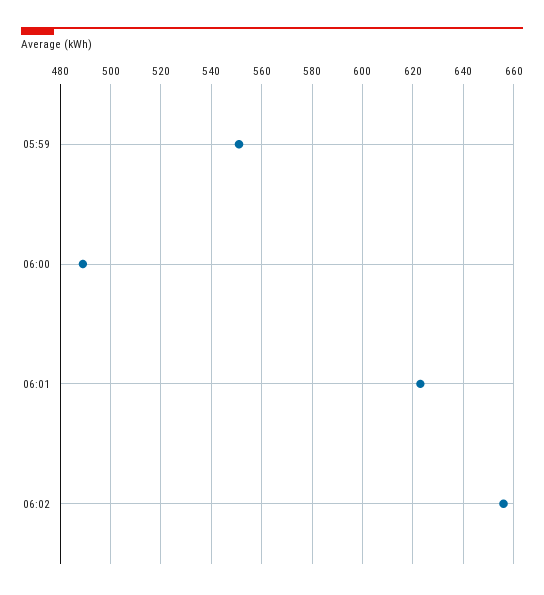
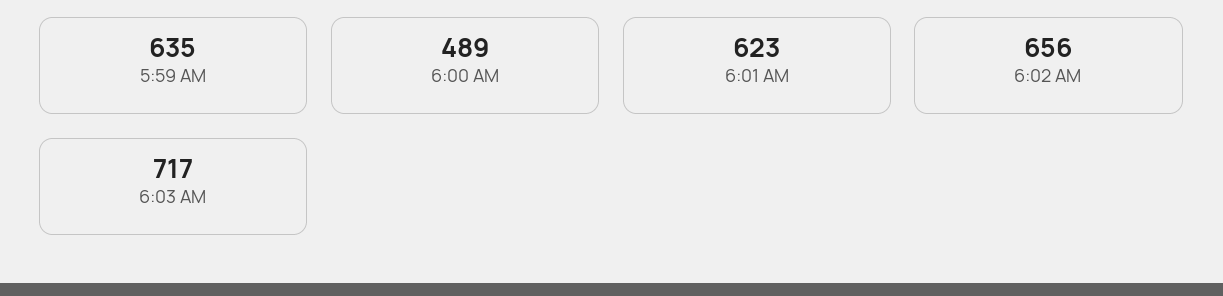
05:59: 550 -> 635
6:03 AM: none -> 717

